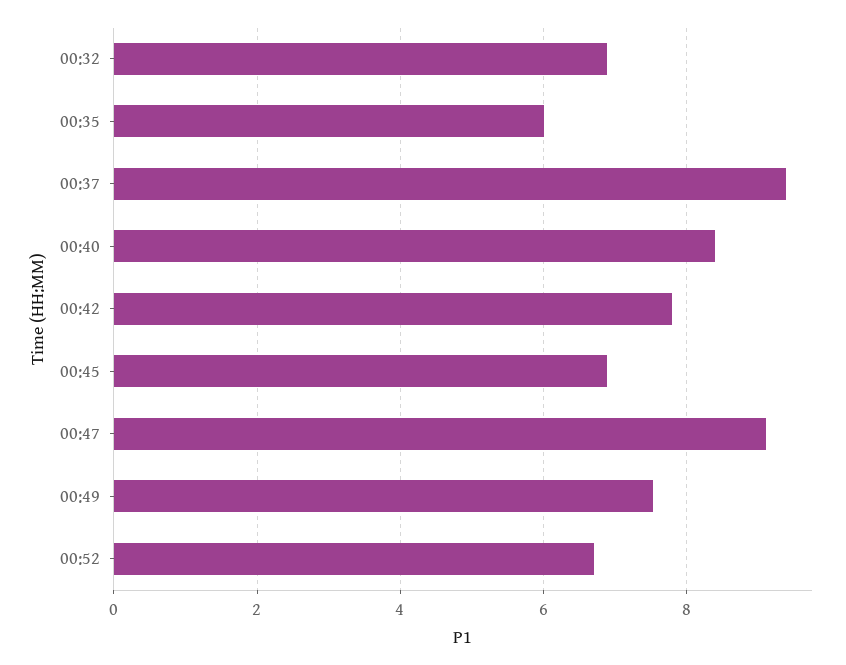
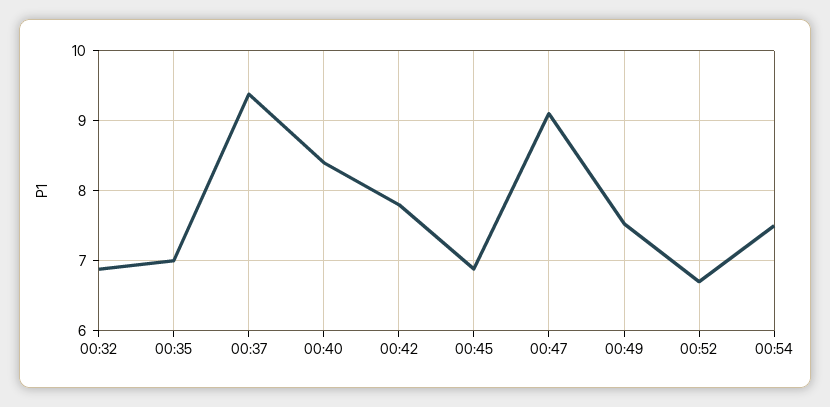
00:35: 6 -> 7
00:54: none -> 7.5

